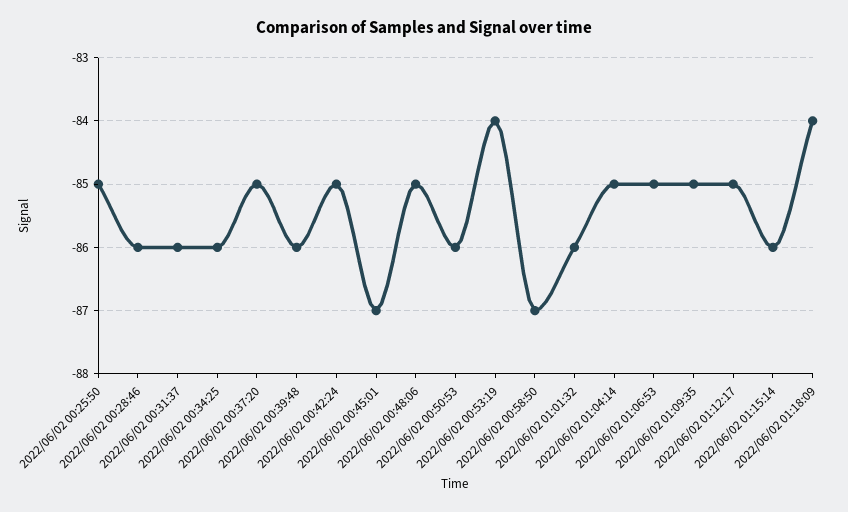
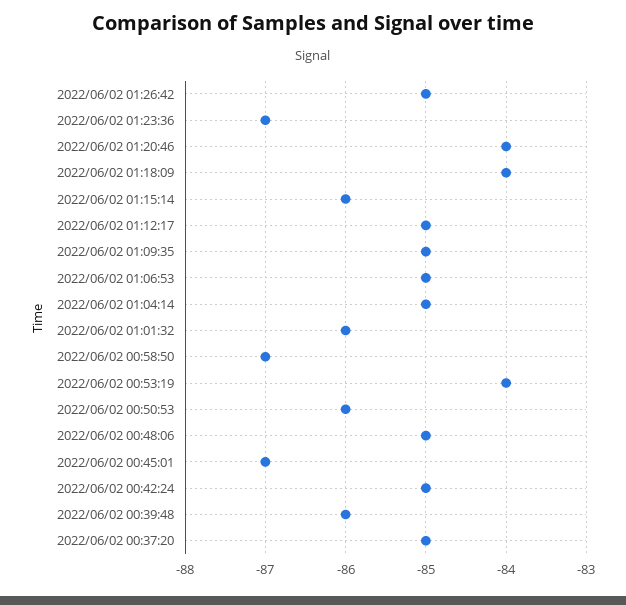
2022/06/02 00:25:50: -85 -> none
2022/06/02 00:28:46: -86 -> none
2022/06/02 00:31:37: -86 -> none
2022/06/02 00:34:25: -86 -> none
2022/06/02 01:26:42: none -> -85
2022/06/02 01:23:36: none -> -87
2022/06/02 01:20:46: none -> -84

